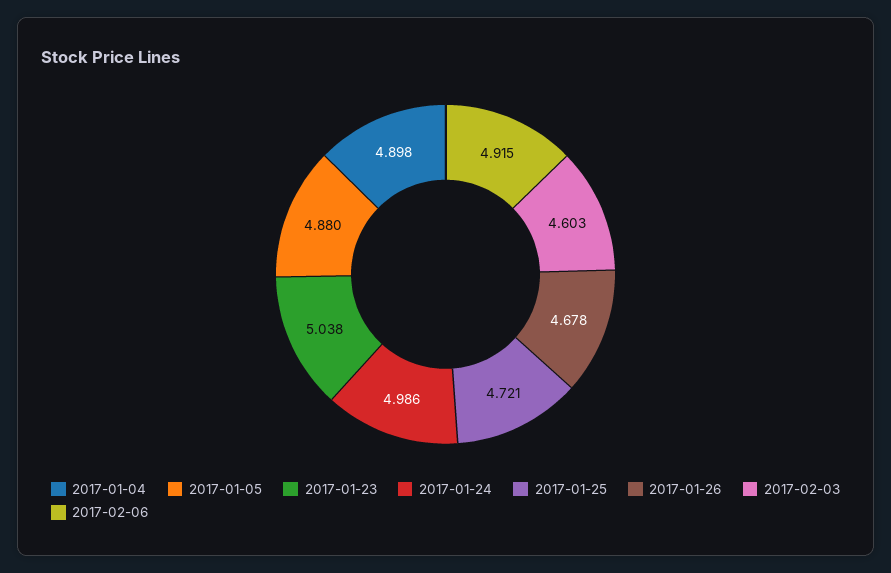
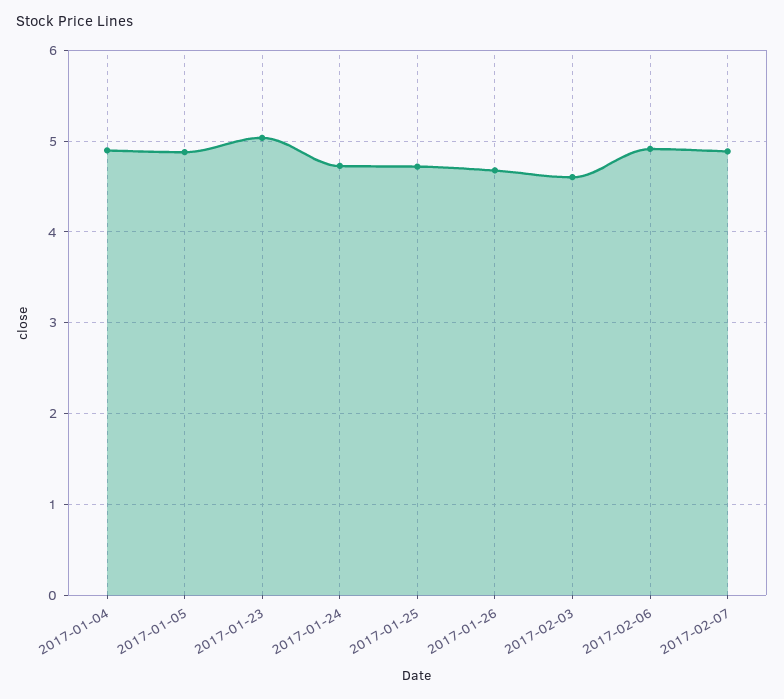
2017-01-24: 4.986 -> 4.7
2017-02-07: none -> 4.9

